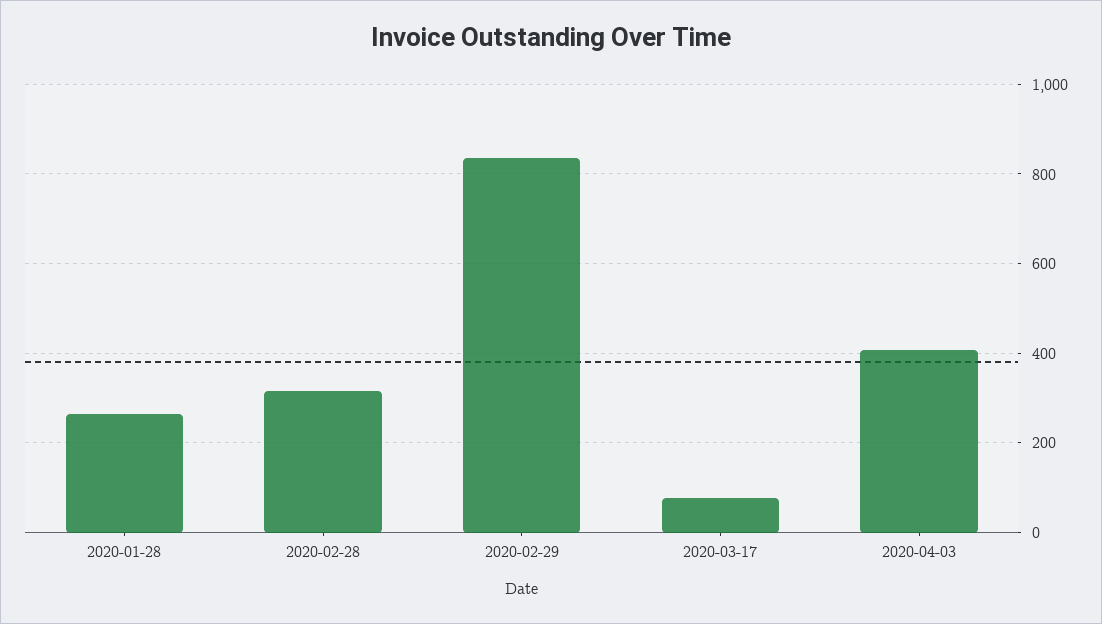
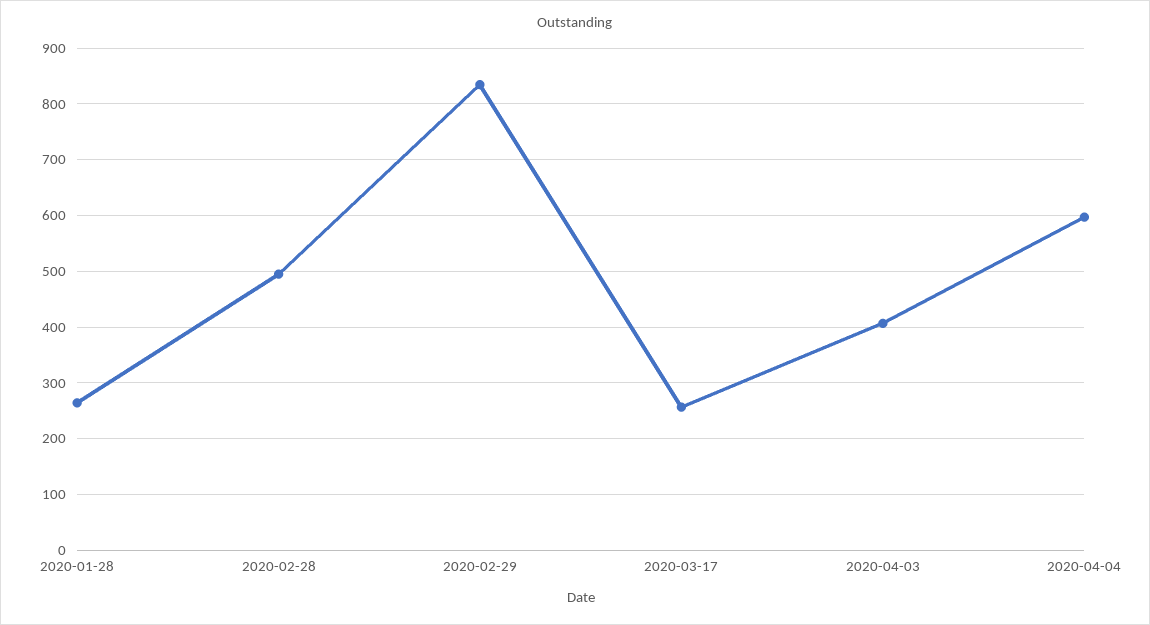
2020-02-28: 320 -> 500
2020-03-17: 80 -> 260
2020-04-04: none -> 600

